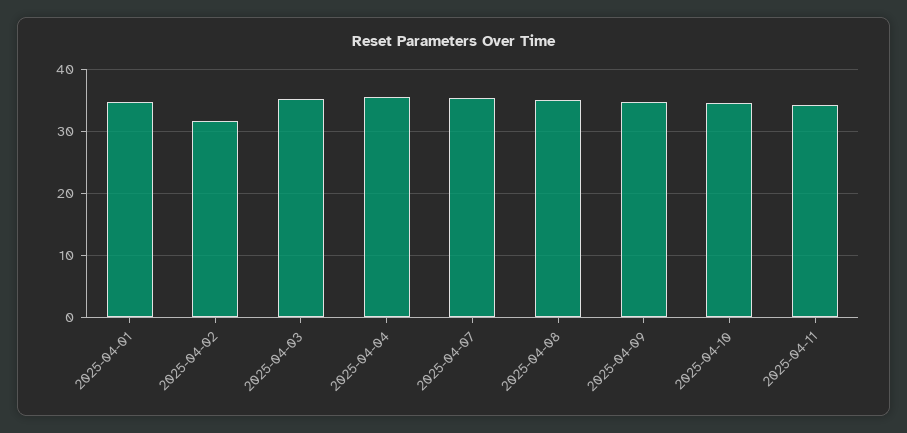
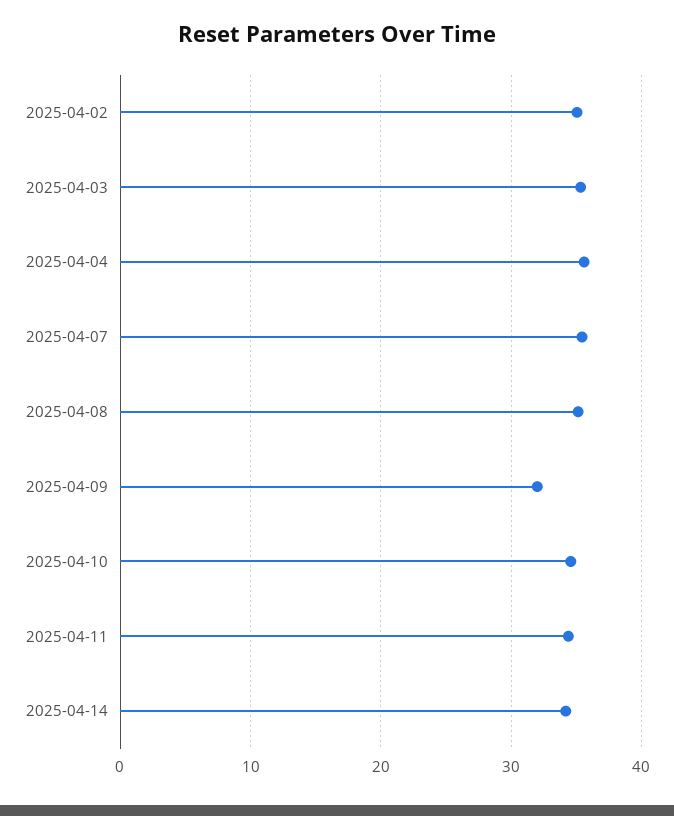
2025-04-01: 35 -> none
2025-04-02: 32 -> 35
2025-04-09: 35 -> 32
2025-04-14: none -> 34

